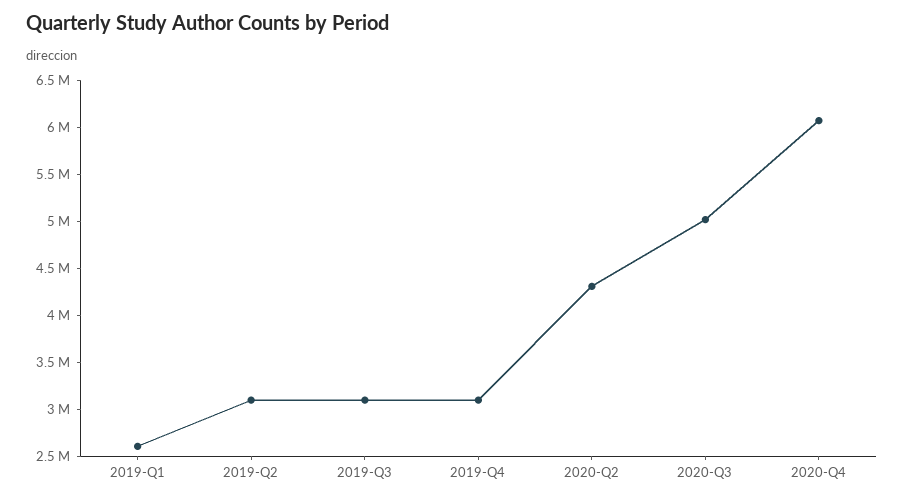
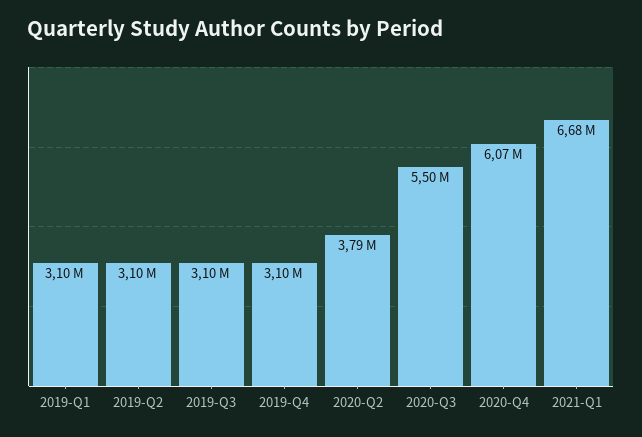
2019-Q1: 2600000 -> 3100000
2020-Q2: 4300000 -> 3790000
2020-Q3: 5000000 -> 5500000
2021-Q1: none -> 6680000

